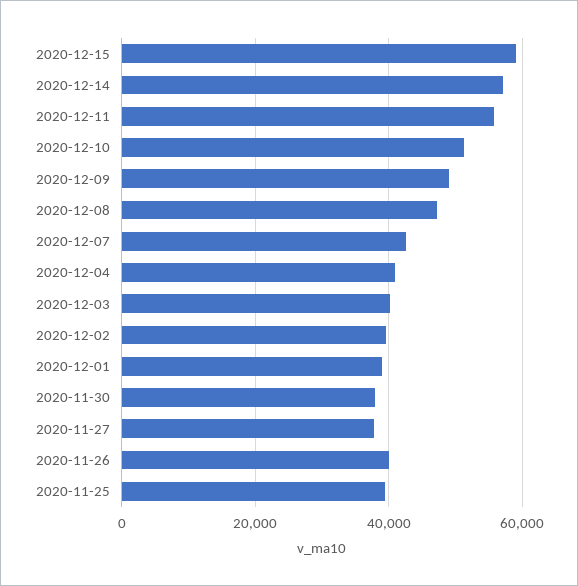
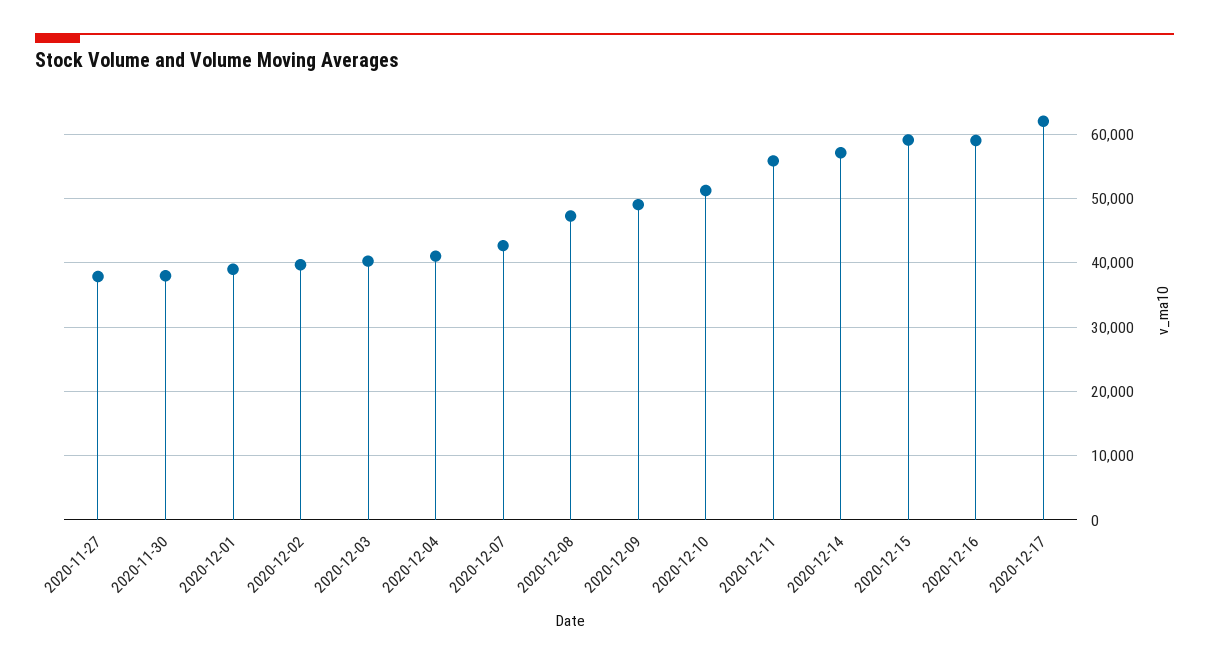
2020-11-26: 40000 -> none
2020-11-25: 40000 -> none
2020-12-16: none -> 59000
2020-12-17: none -> 62000

